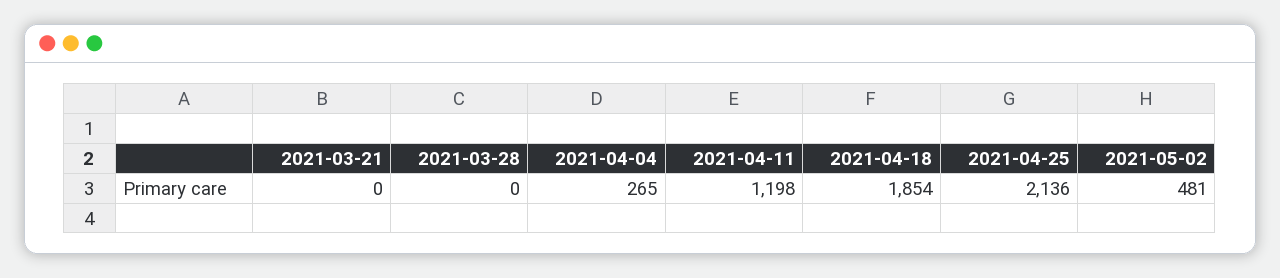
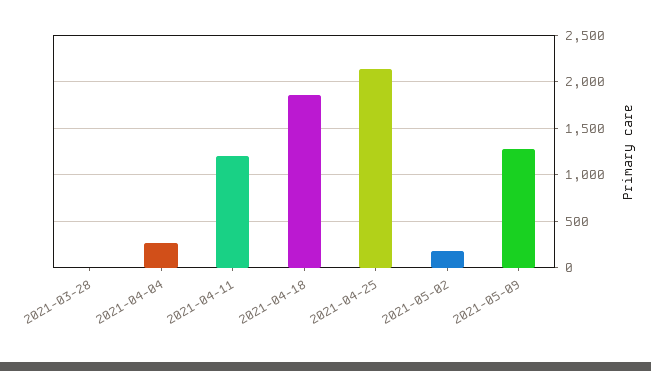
2021-03-21: 0 -> none
2021-05-02: 481 -> 200
2021-05-09: none -> 1300

